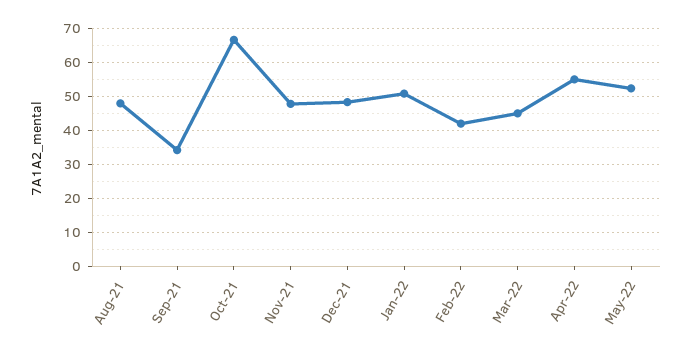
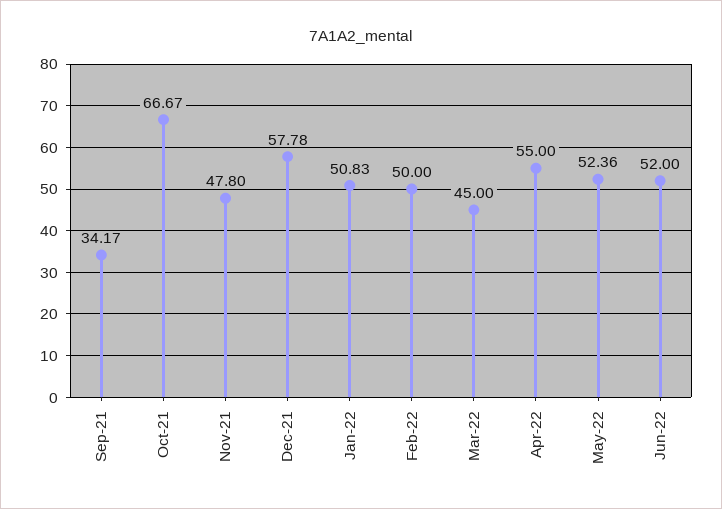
Aug-21: 48 -> none
Dec-21: 48 -> 57.78
Feb-22: 42 -> 50
Jun-22: none -> 52

